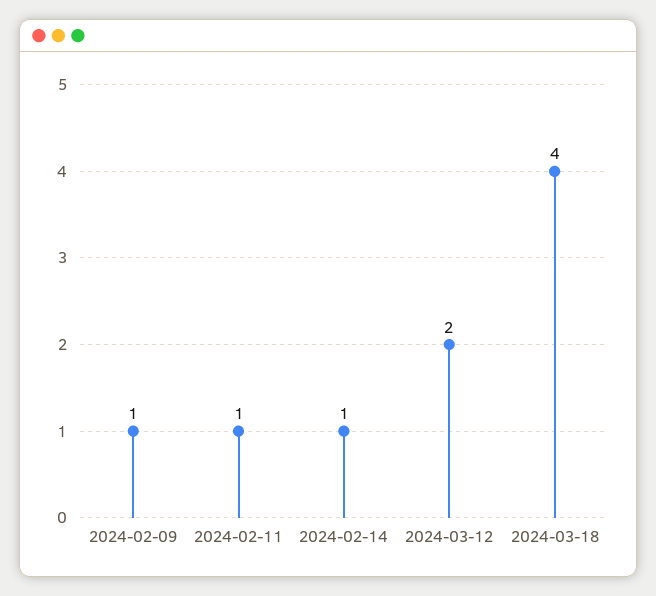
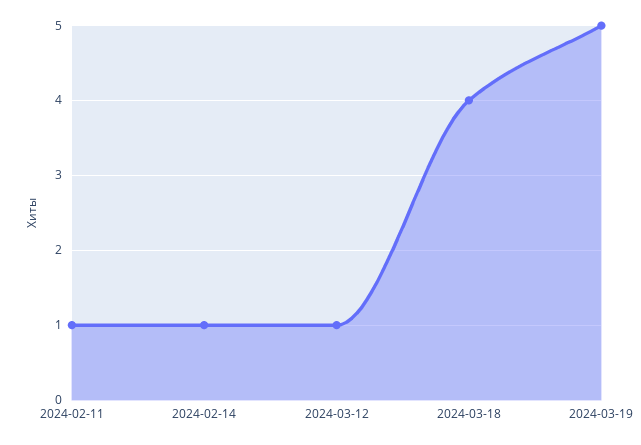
2024-02-09: 1 -> none
2024-03-12: 2 -> 1
2024-03-19: none -> 5

